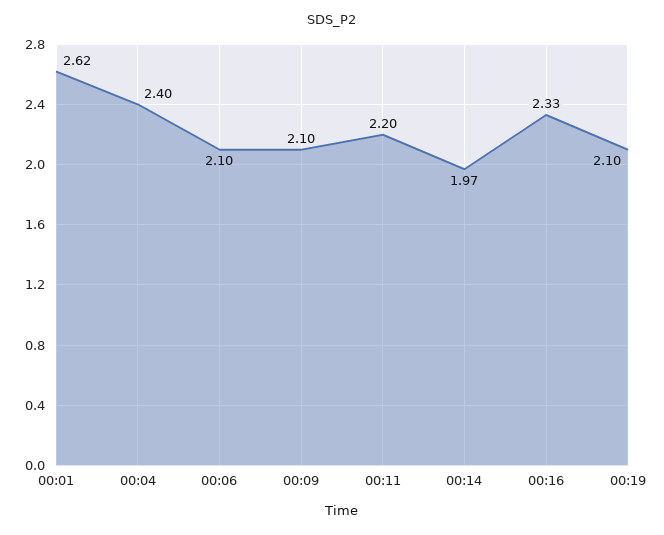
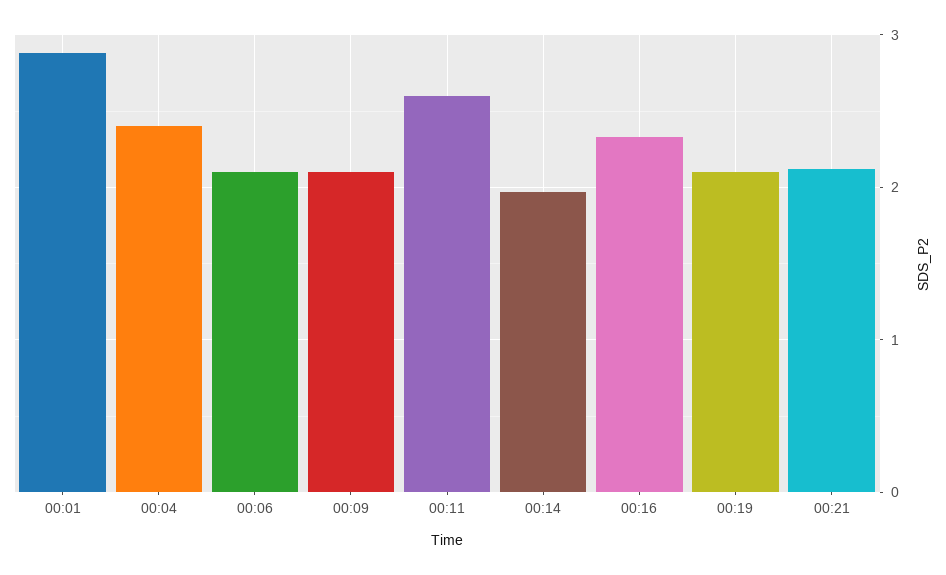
00:01: 2.62 -> 2.9
00:11: 2.2 -> 2.6
00:21: none -> 2.1

